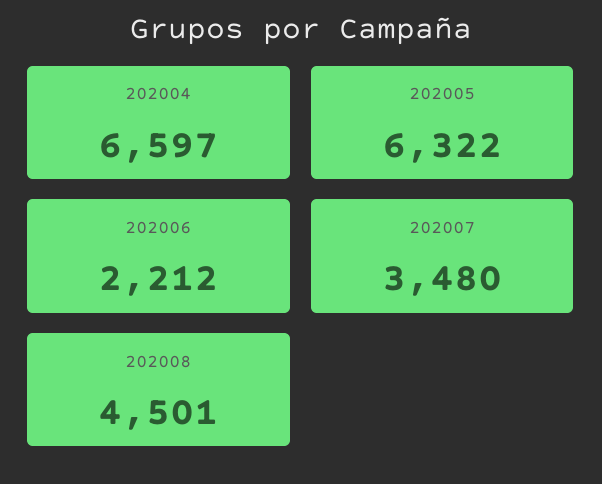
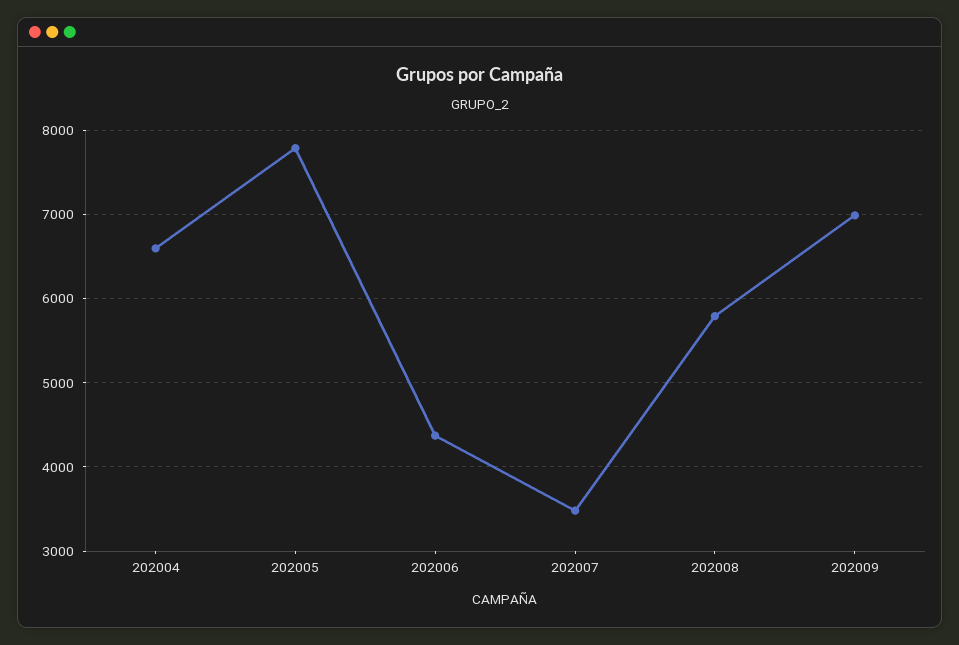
202005: 6322 -> 7800
202006: 2212 -> 4400
202008: 4501 -> 5800
202009: none -> 7000

